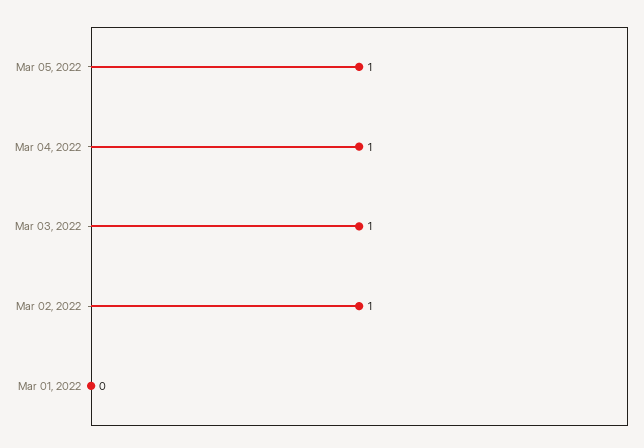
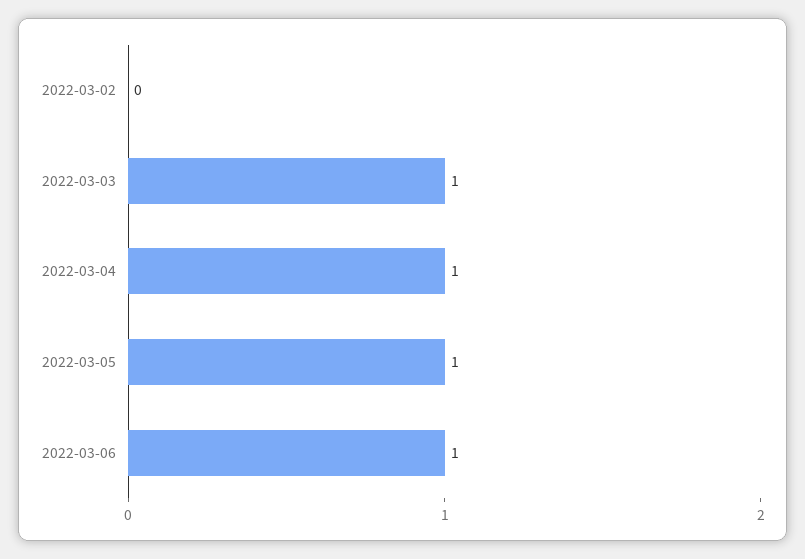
Mar 02, 2022: 1 -> 0
Mar 01, 2022: 0 -> none
2022-03-06: none -> 1

